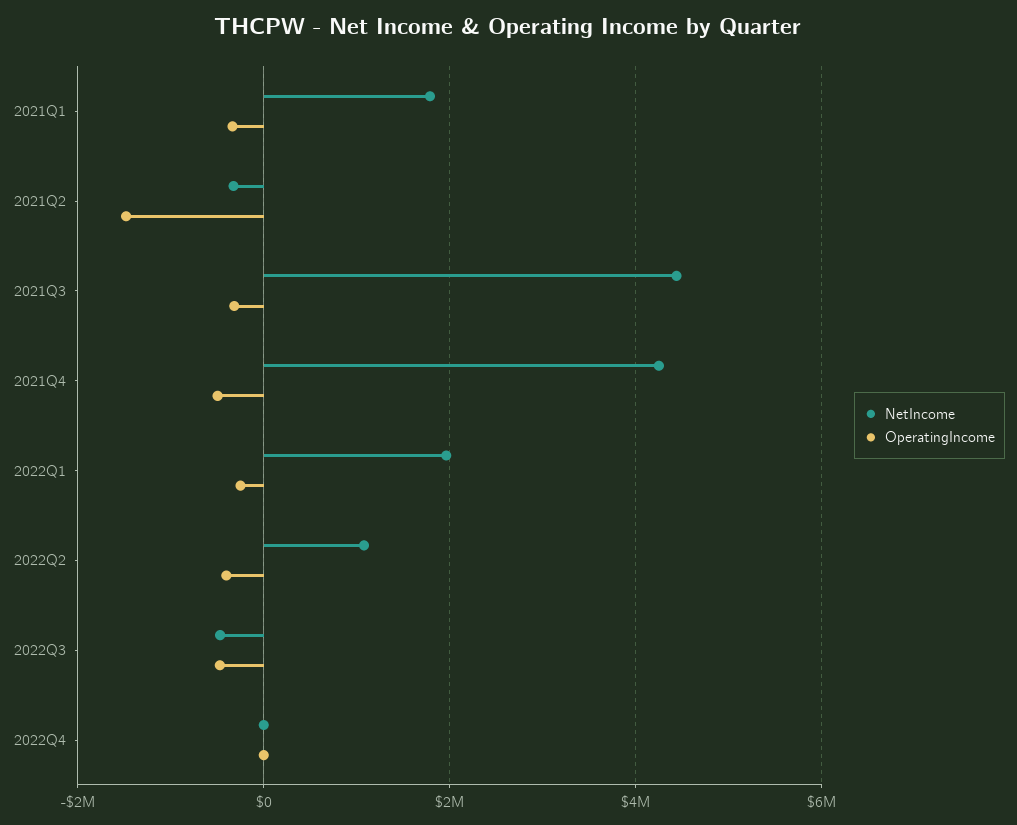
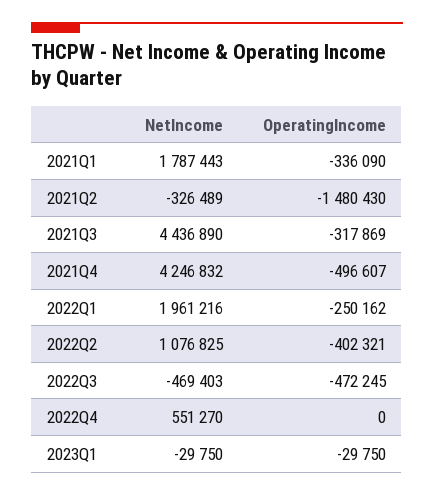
NetIncome, 2022Q4: 0 -> 551270
NetIncome, 2023Q1: none -> -29750
OperatingIncome, 2023Q1: none -> -29750

